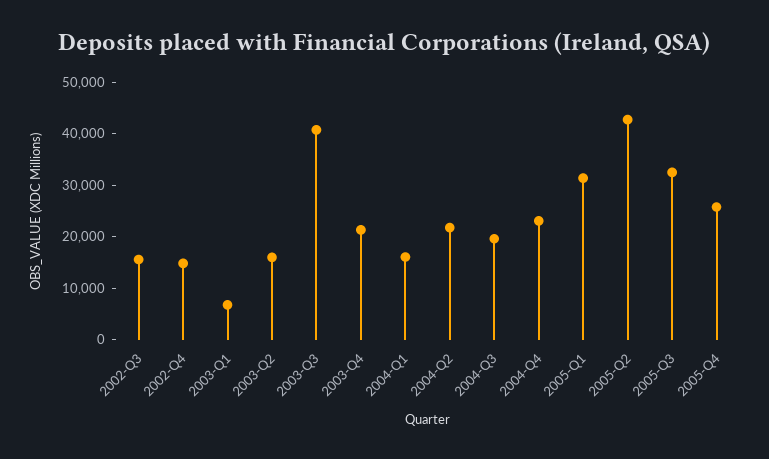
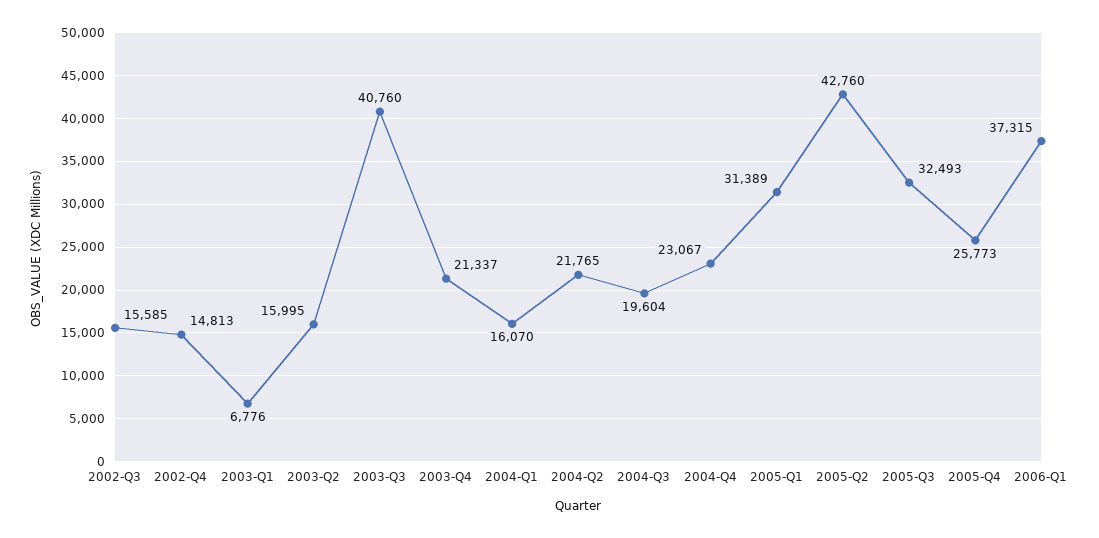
2006-Q1: none -> 37315

